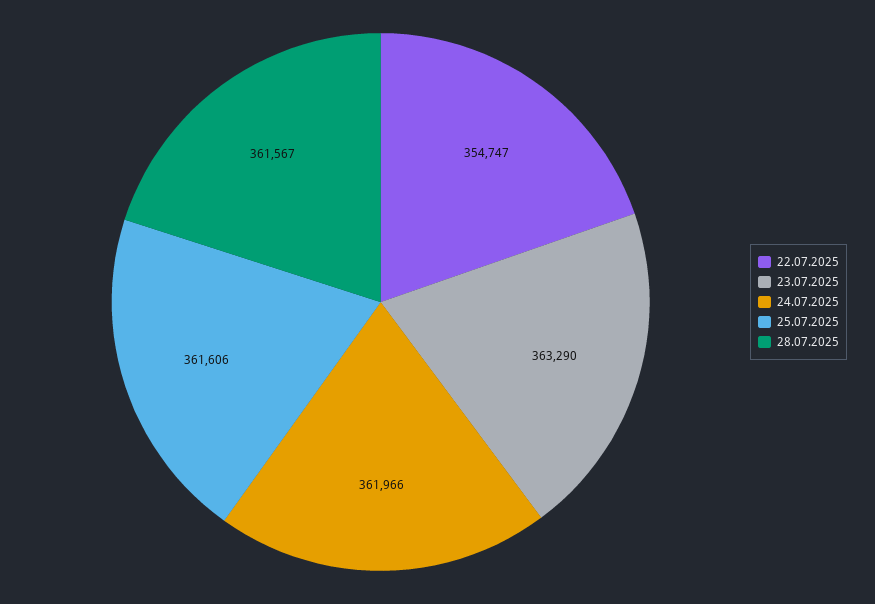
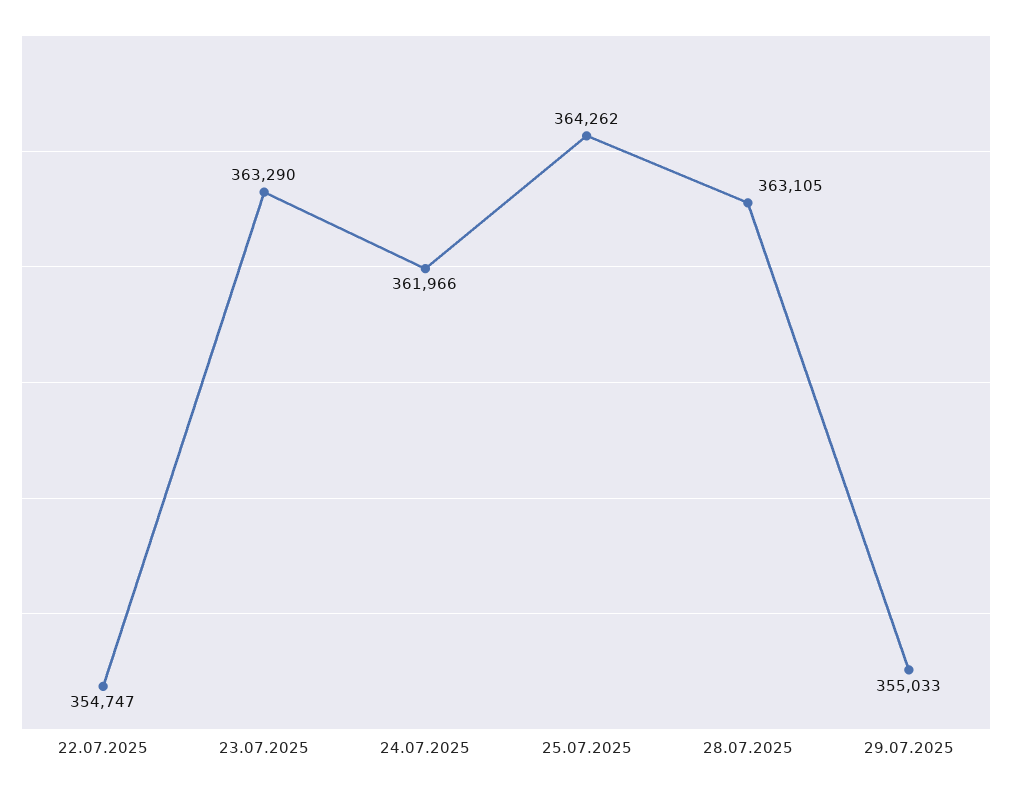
25.07.2025: 361606 -> 364262
28.07.2025: 361567 -> 363105
29.07.2025: none -> 355033

